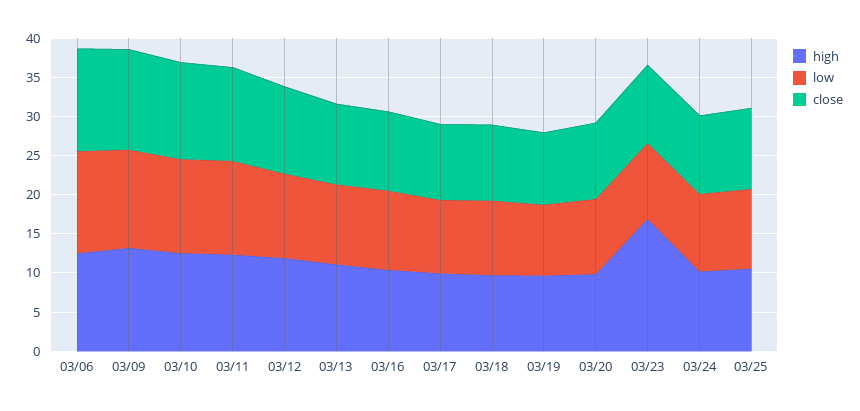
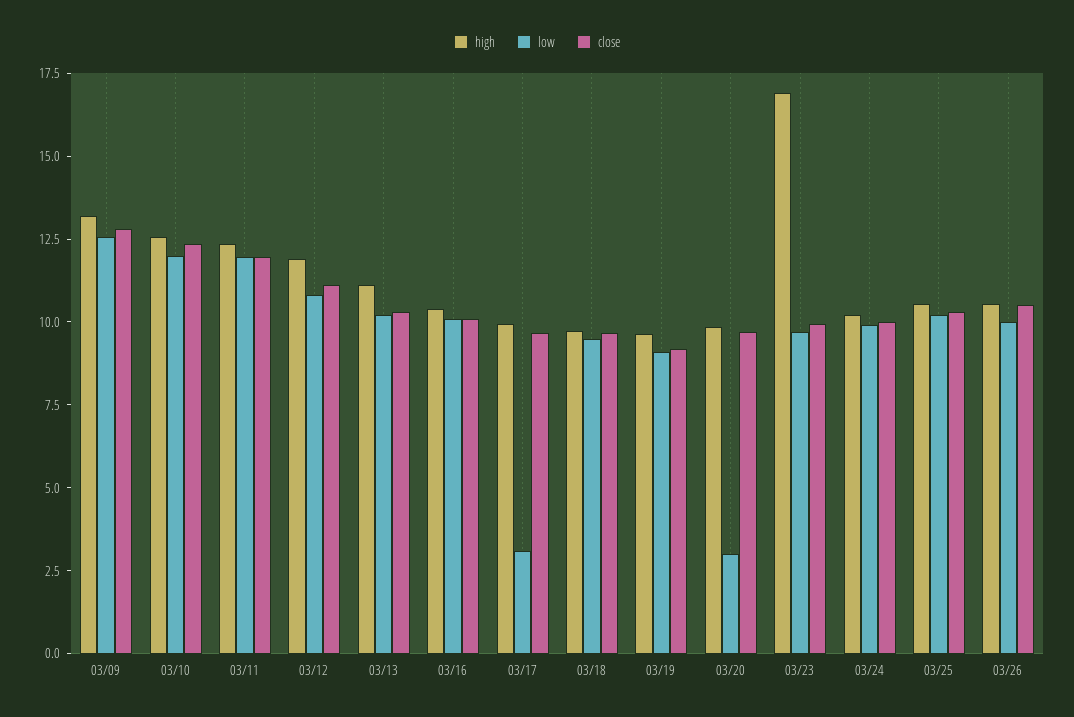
high, 03/06: 12.5 -> none
low, 03/06: 12.5 -> none
close, 03/06: 12.5 -> none
low, 03/17: 10 -> 3
low, 03/20: 10 -> 3
high, 03/26: none -> 10.5
low, 03/26: none -> 10
close, 03/26: none -> 10.5

